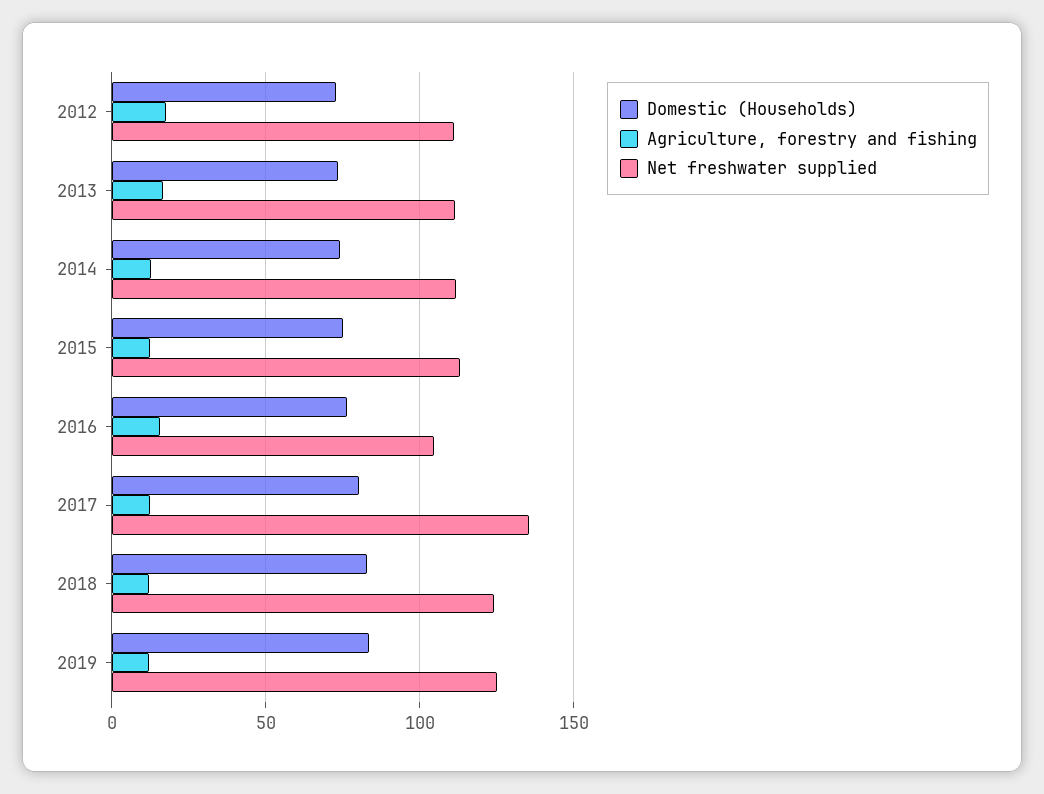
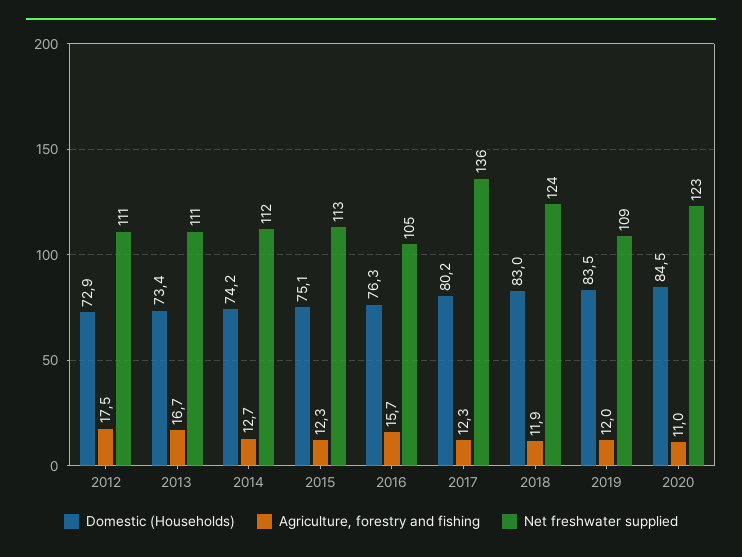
Net freshwater supplied, 2019: 125 -> 109
Domestic (Households), 2020: none -> 84.5
Agriculture, forestry and fishing, 2020: none -> 11
Net freshwater supplied, 2020: none -> 123

